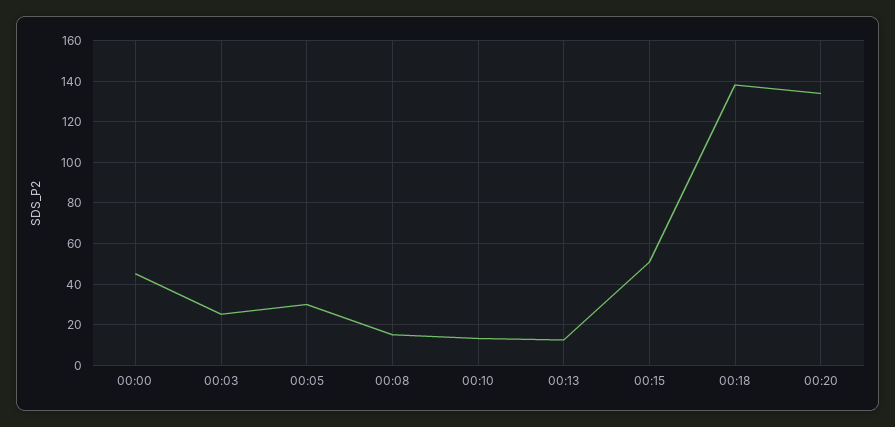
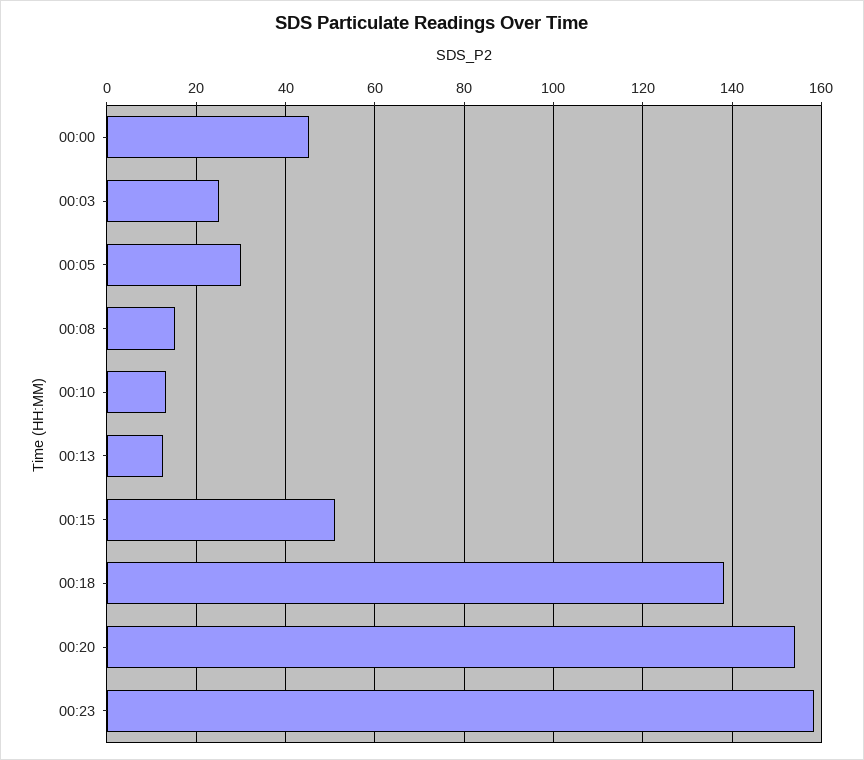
00:20: 135 -> 154
00:23: none -> 158

